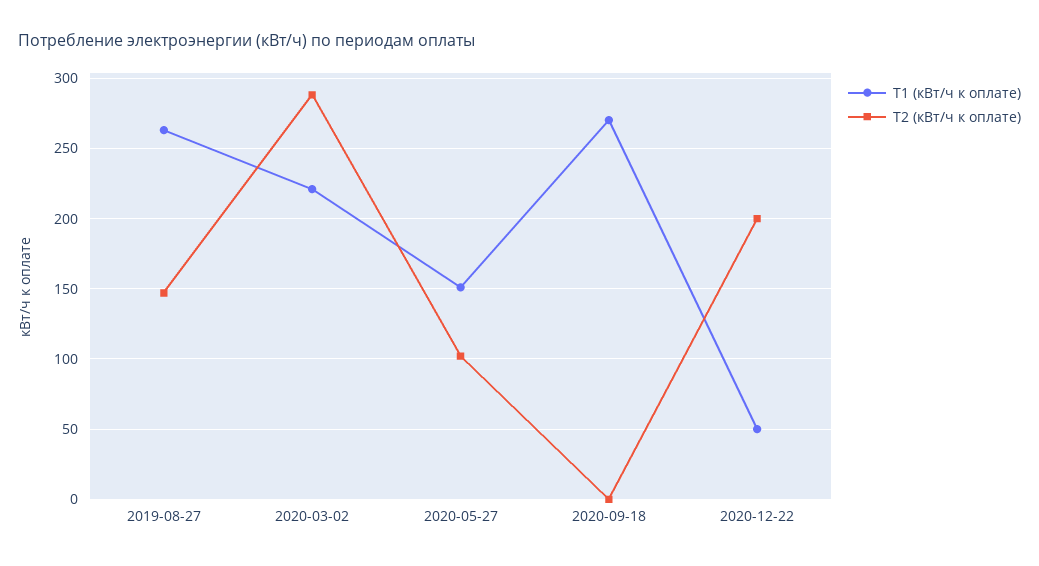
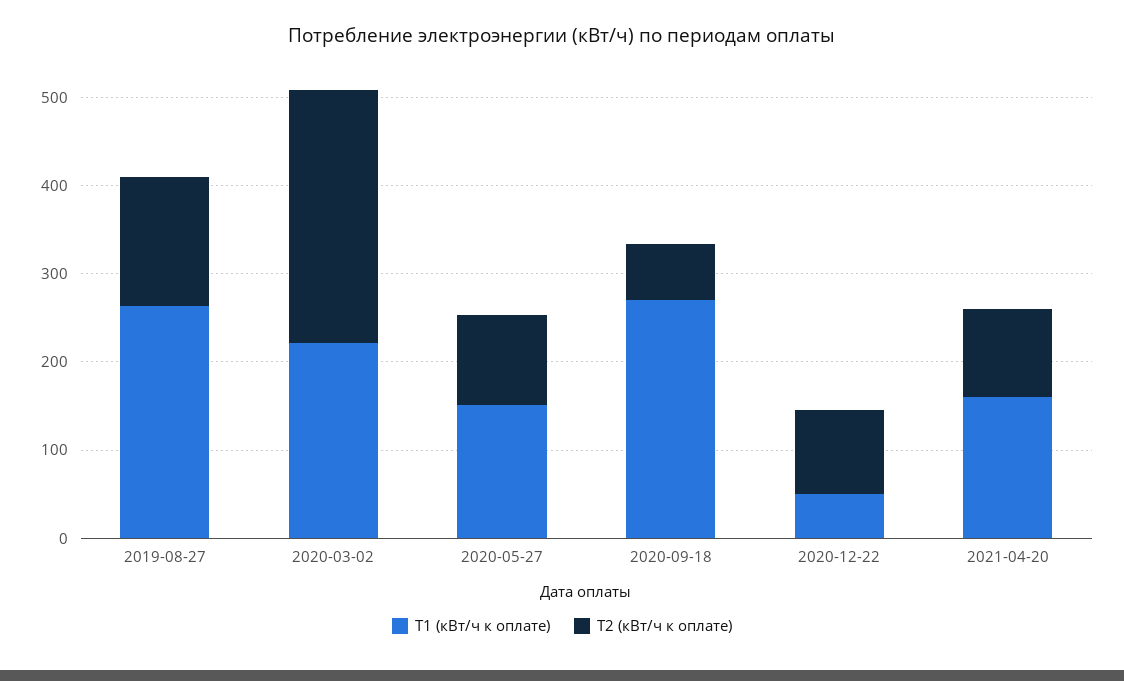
T2 (кВт/ч к оплате), 2020-09-18: 0 -> 60
T2 (кВт/ч к оплате), 2020-12-22: 200 -> 100
T1 (кВт/ч к оплате), 2021-04-20: none -> 160
T2 (кВт/ч к оплате), 2021-04-20: none -> 100

